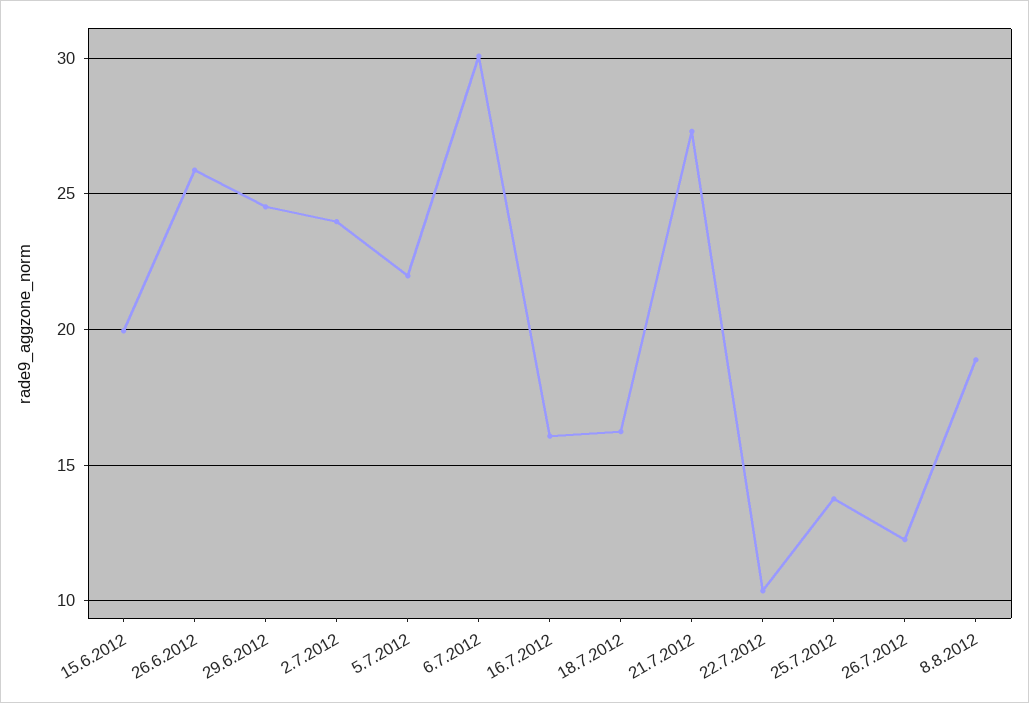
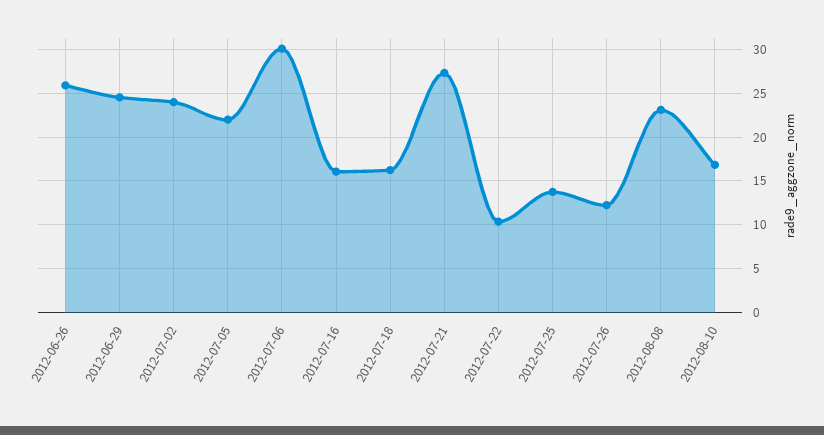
15.6.2012: 20 -> none
8.8.2012: 19 -> 23
2012-08-10: none -> 17

